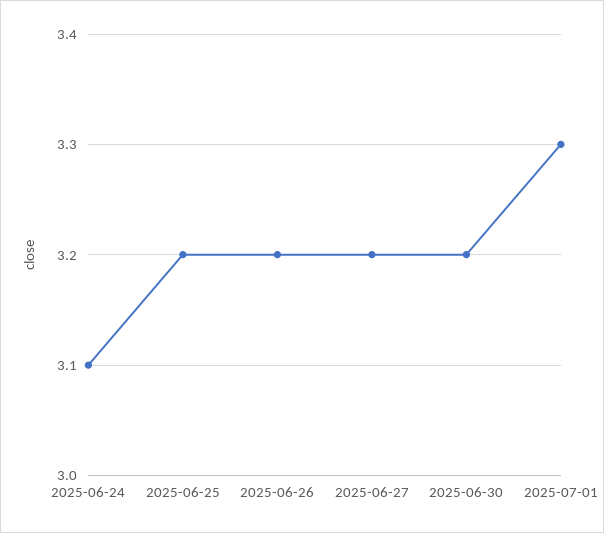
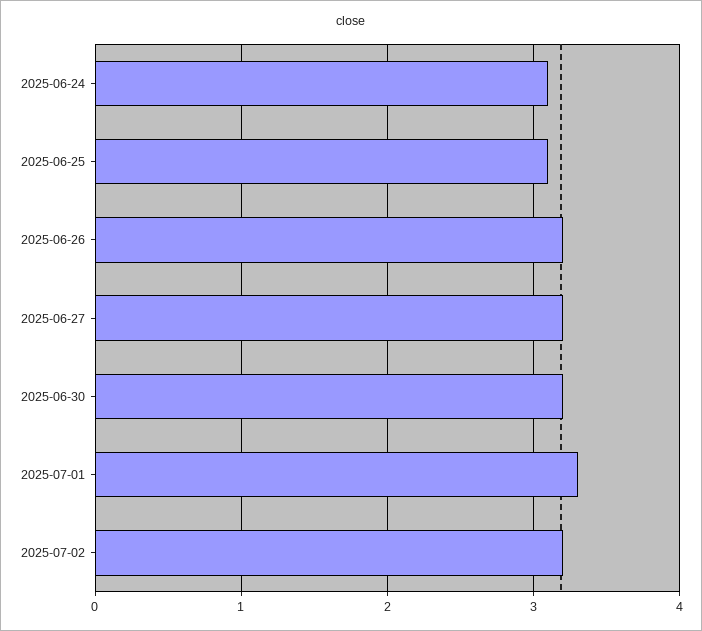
2025-06-25: 3.2 -> 3.1
2025-07-02: none -> 3.2

